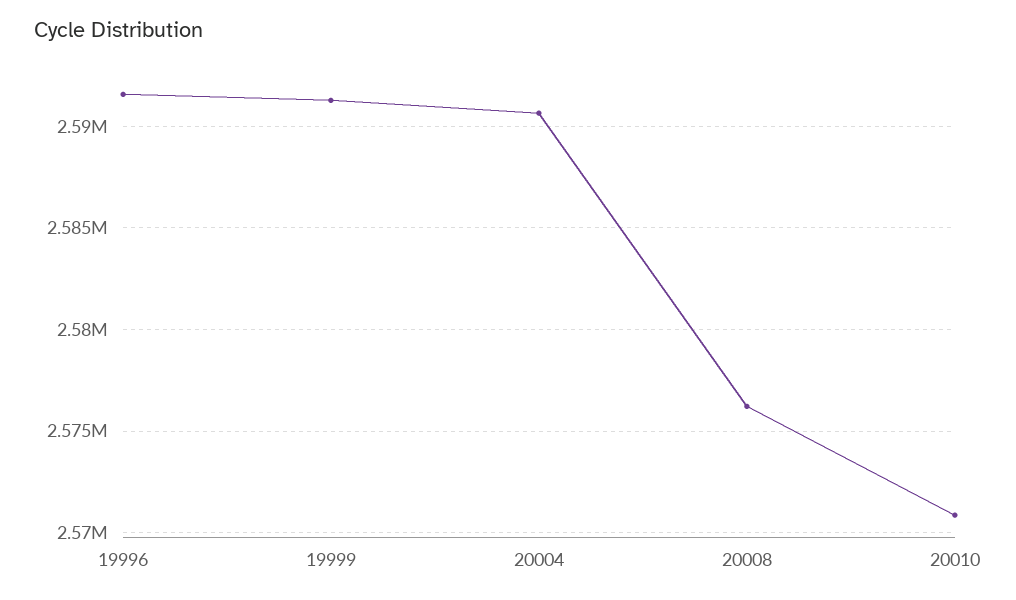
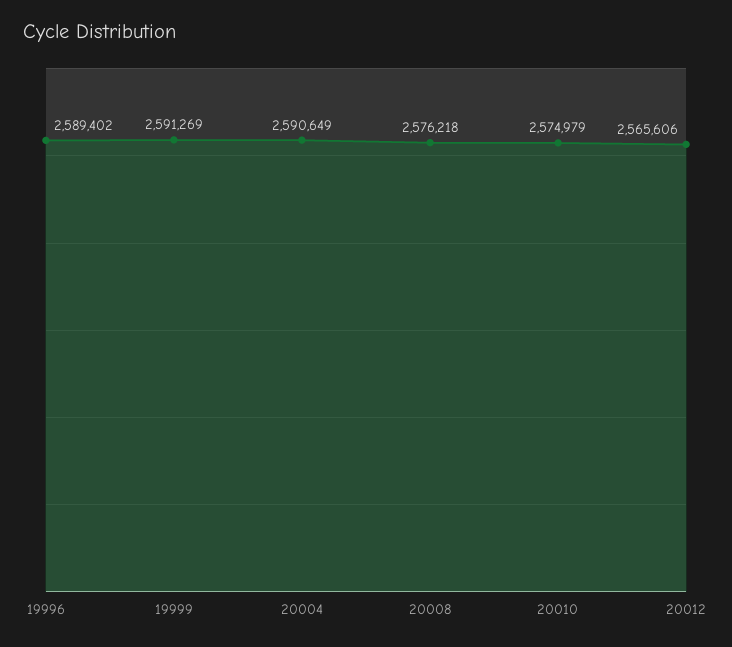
19996: 2591500 -> 2589402
20010: 2571000 -> 2574979
20012: none -> 2565606

